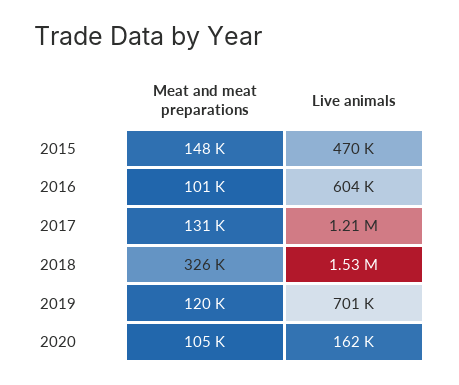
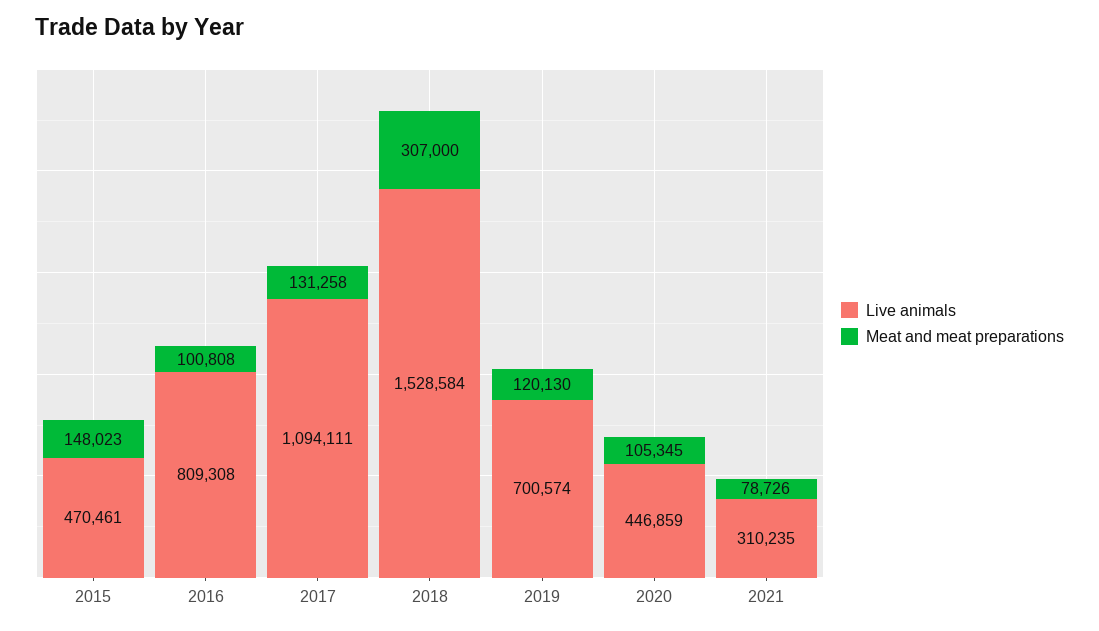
Live animals, 2016: 604000 -> 809308
Live animals, 2017: 1210000 -> 1094111
Meat and meat preparations, 2018: 326000 -> 307000
Live animals, 2020: 162000 -> 446859
Live animals, 2021: none -> 310235
Meat and meat preparations, 2021: none -> 78726

